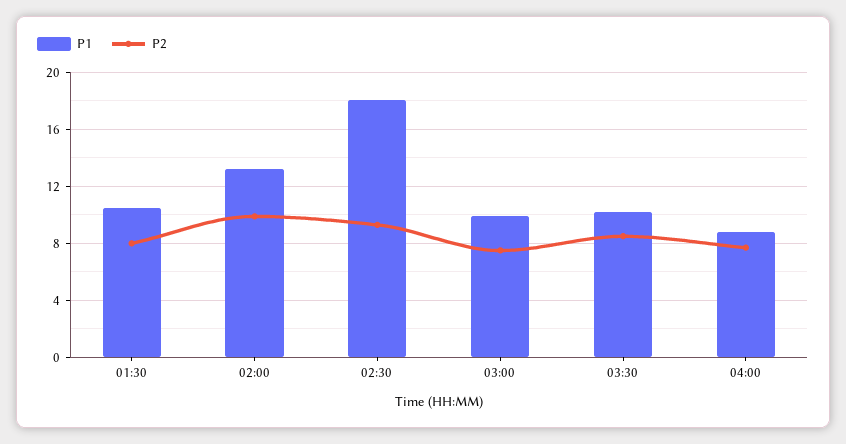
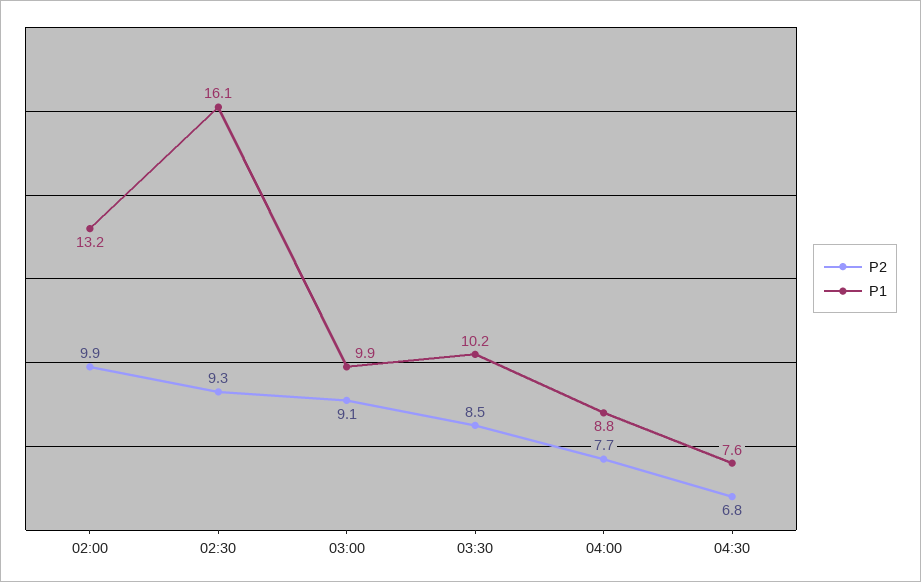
P1, 01:30: 10.5 -> none
P2, 01:30: 8 -> none
P1, 02:30: 18 -> 16.1
P2, 03:00: 7.5 -> 9.1
P2, 04:30: none -> 6.8
P1, 04:30: none -> 7.6

